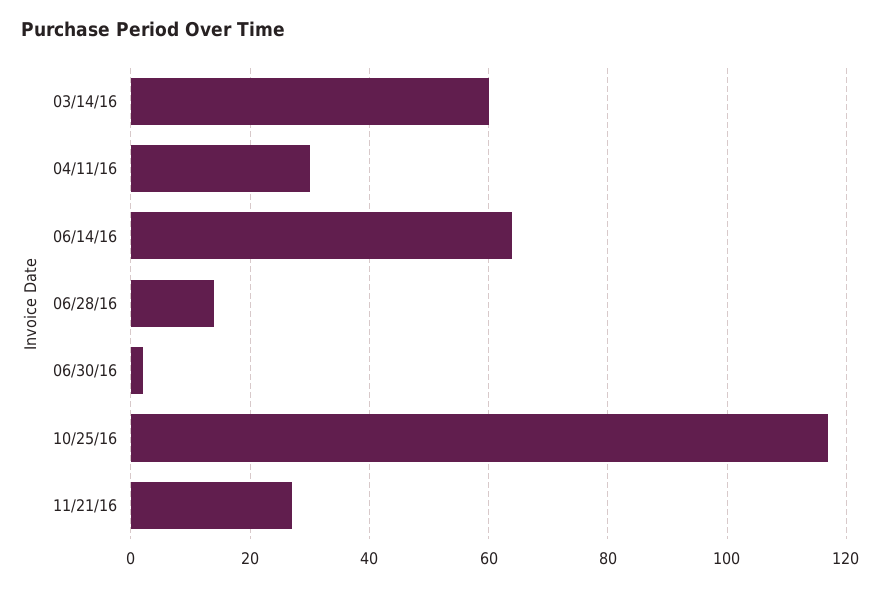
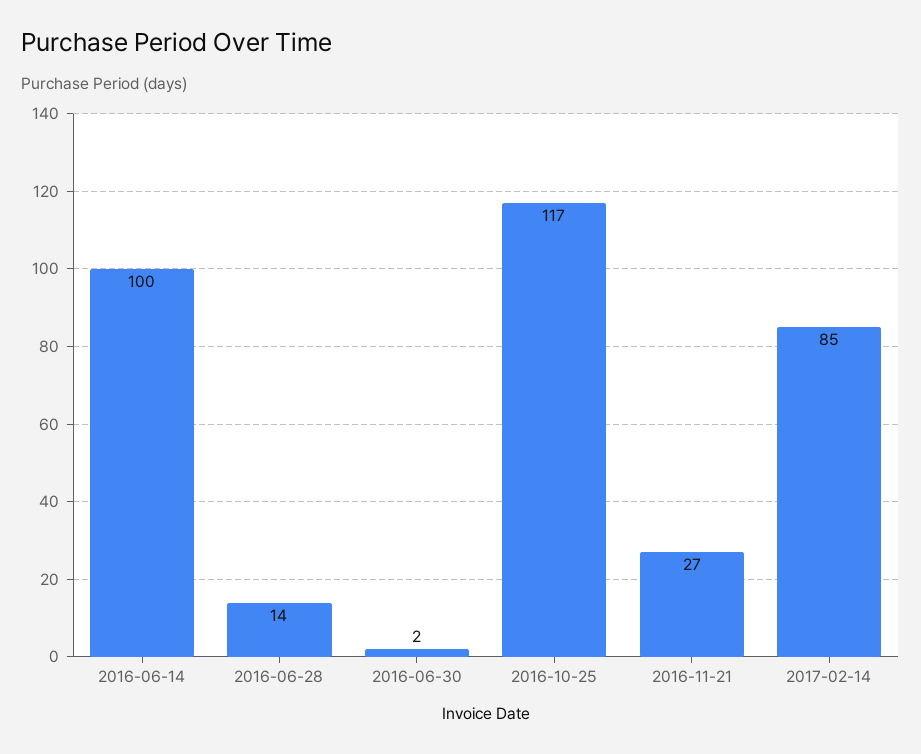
03/14/16: 60 -> none
04/11/16: 30 -> none
06/14/16: 65 -> 100
2017-02-14: none -> 85

